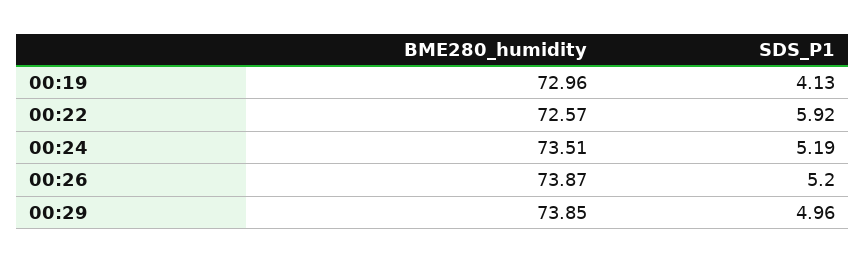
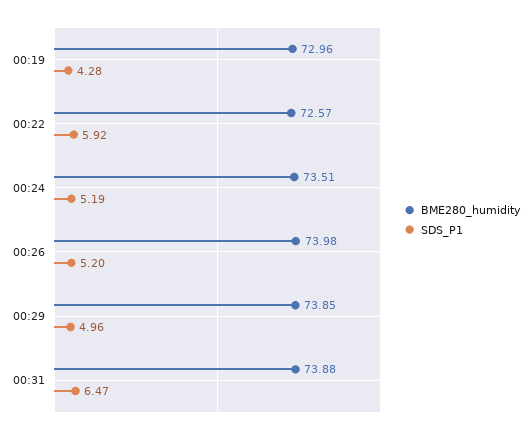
SDS_P1, 00:19: 4.13 -> 4.28
BME280_humidity, 00:26: 73.87 -> 73.98
BME280_humidity, 00:31: none -> 73.88
SDS_P1, 00:31: none -> 6.47

